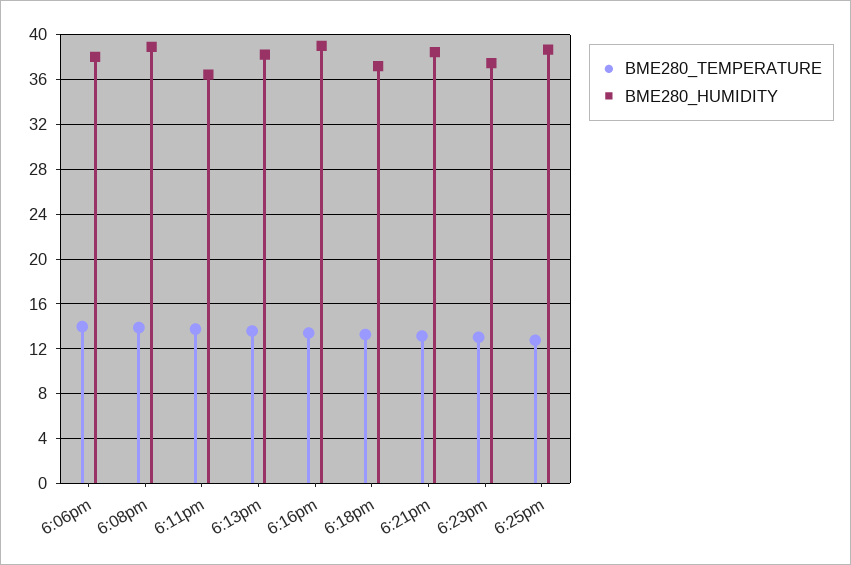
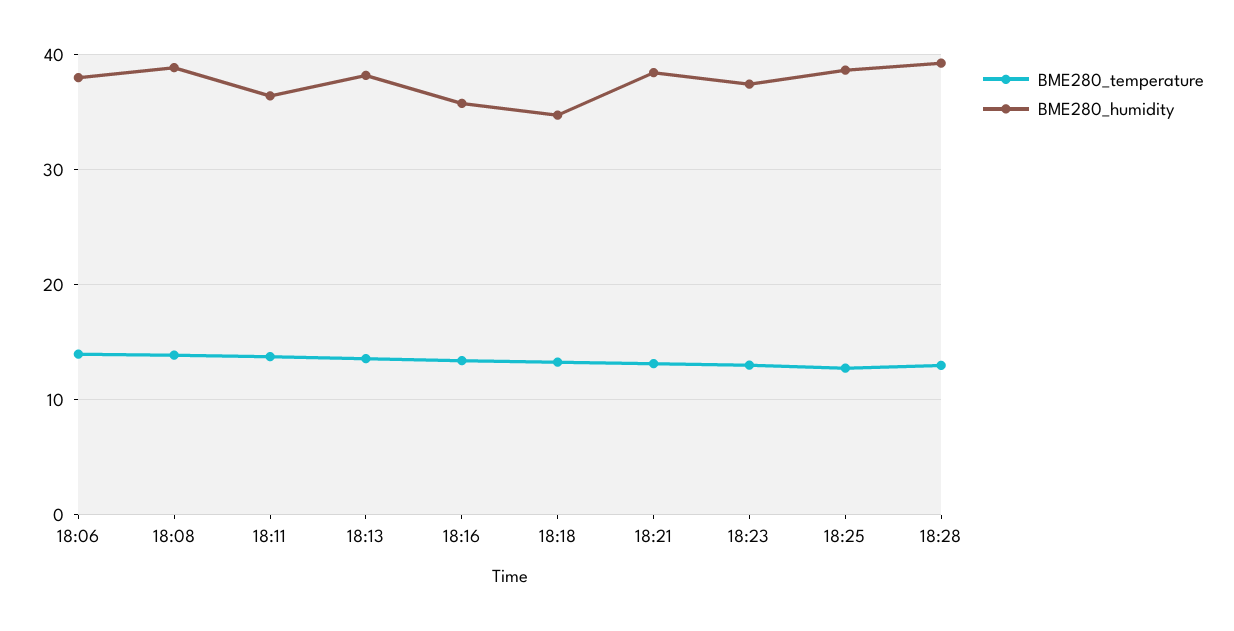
BME280_HUMIDITY, 6:16pm: 39 -> 36
BME280_HUMIDITY, 6:18pm: 37 -> 35
BME280_TEMPERATURE, 18:28: none -> 13
BME280_HUMIDITY, 18:28: none -> 39

